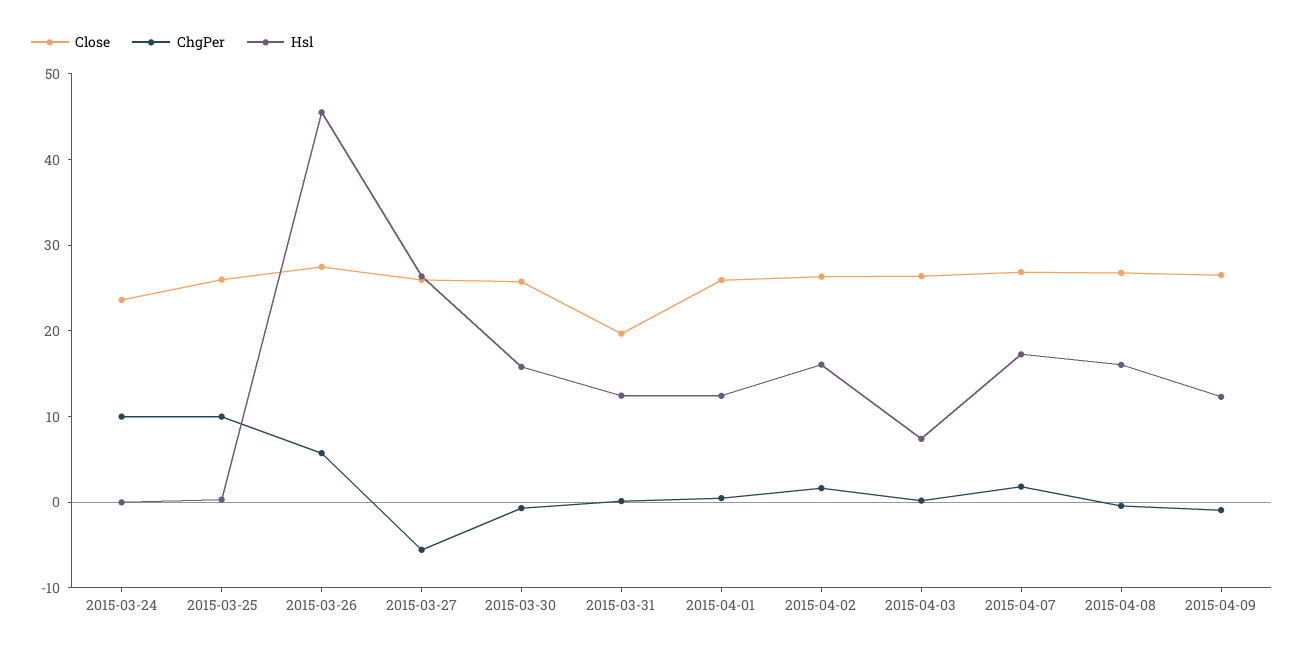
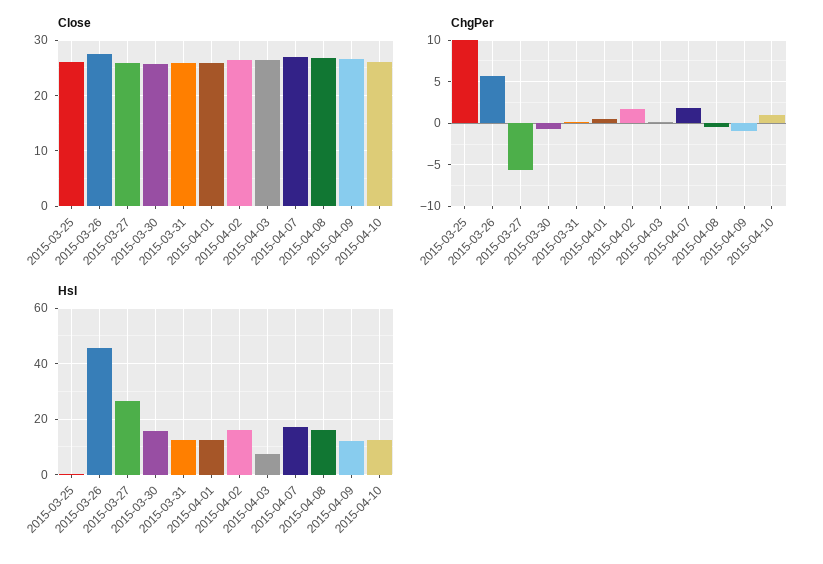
Close, 2015-03-24: 24 -> none
ChgPer, 2015-03-24: 10 -> none
Hsl, 2015-03-24: 0 -> none
Close, 2015-03-31: 20 -> 26
Close, 2015-04-10: none -> 26
ChgPer, 2015-04-10: none -> 1
Hsl, 2015-04-10: none -> 12.5

